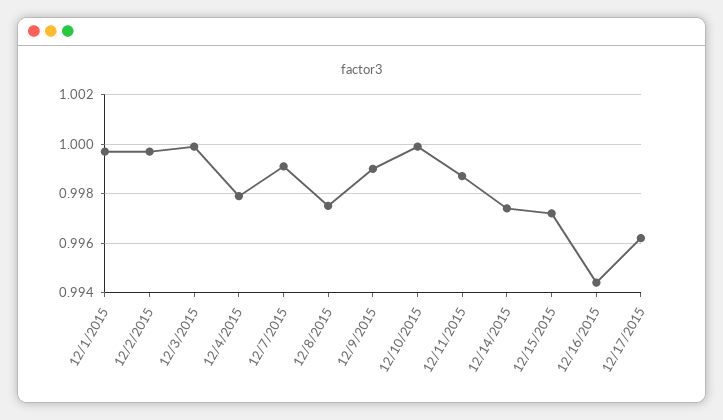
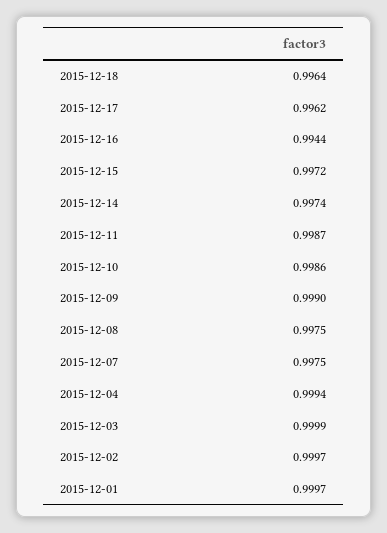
12/4/2015: 0.998 -> 0.9994
12/7/2015: 0.999 -> 0.9975
12/10/2015: 1 -> 0.9986
2015-12-18: none -> 0.9964

